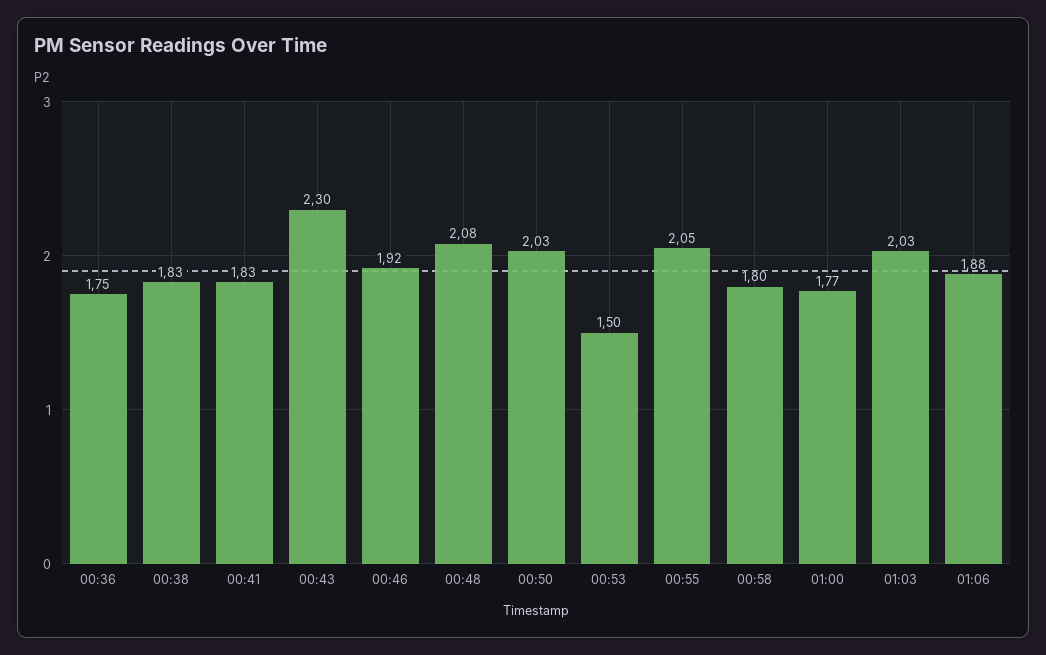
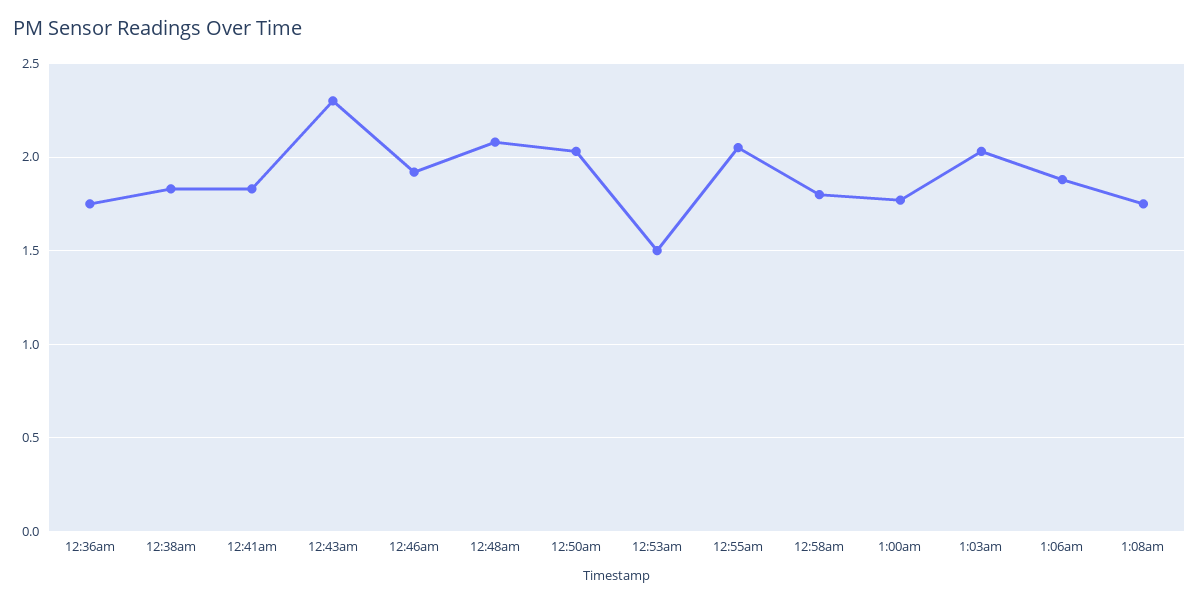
1:08am: none -> 1.75

